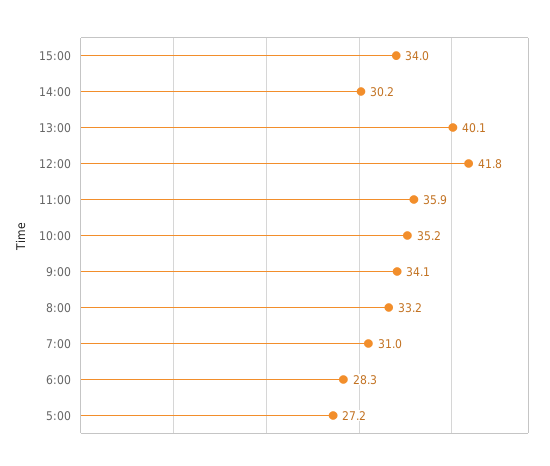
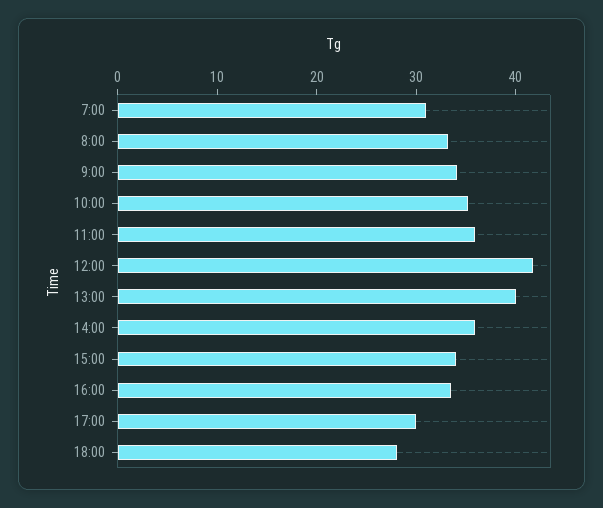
14:00: 30.2 -> 36
6:00: 28.3 -> none
5:00: 27.2 -> none
16:00: none -> 34
17:00: none -> 30
18:00: none -> 28

